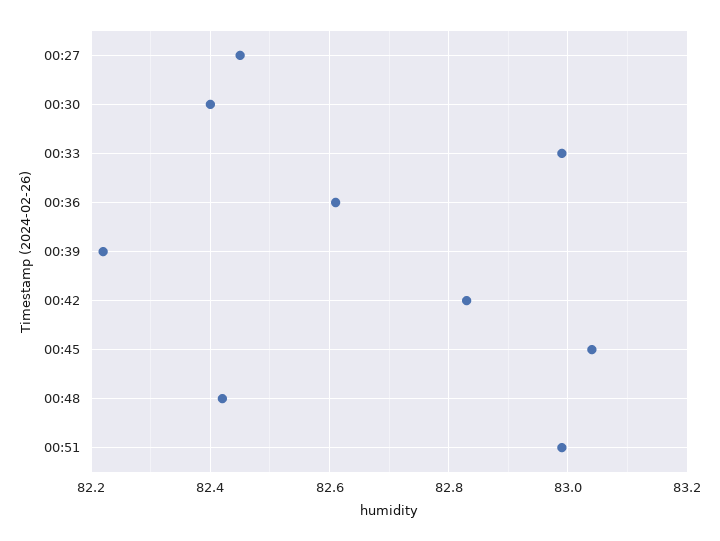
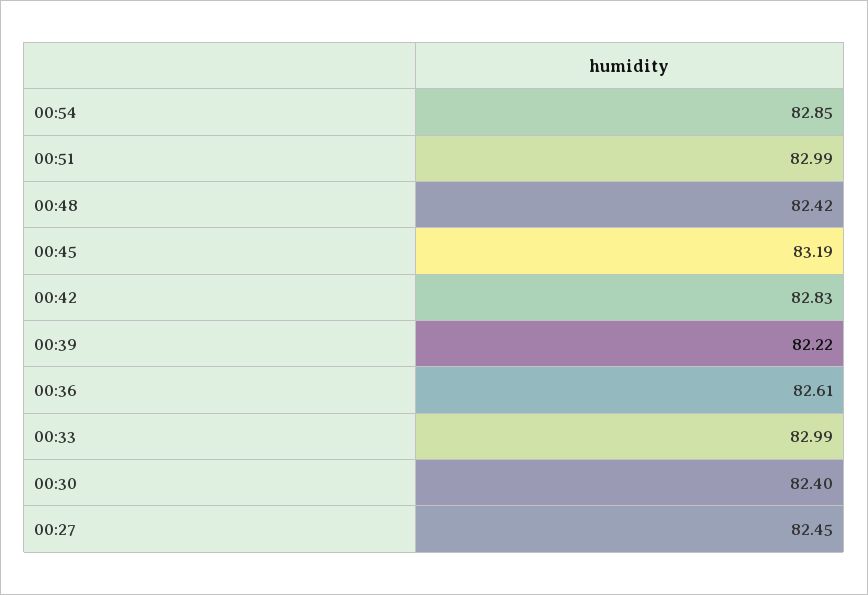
00:45: 83.05 -> 83.19
00:54: none -> 82.85

